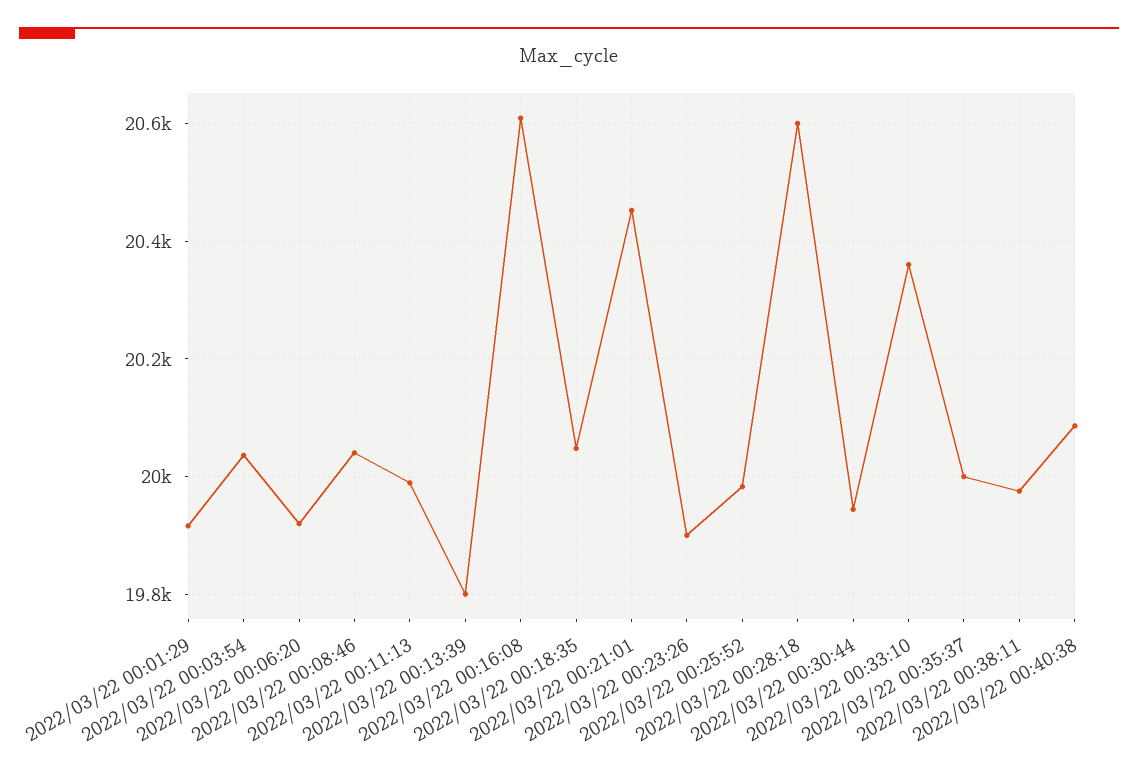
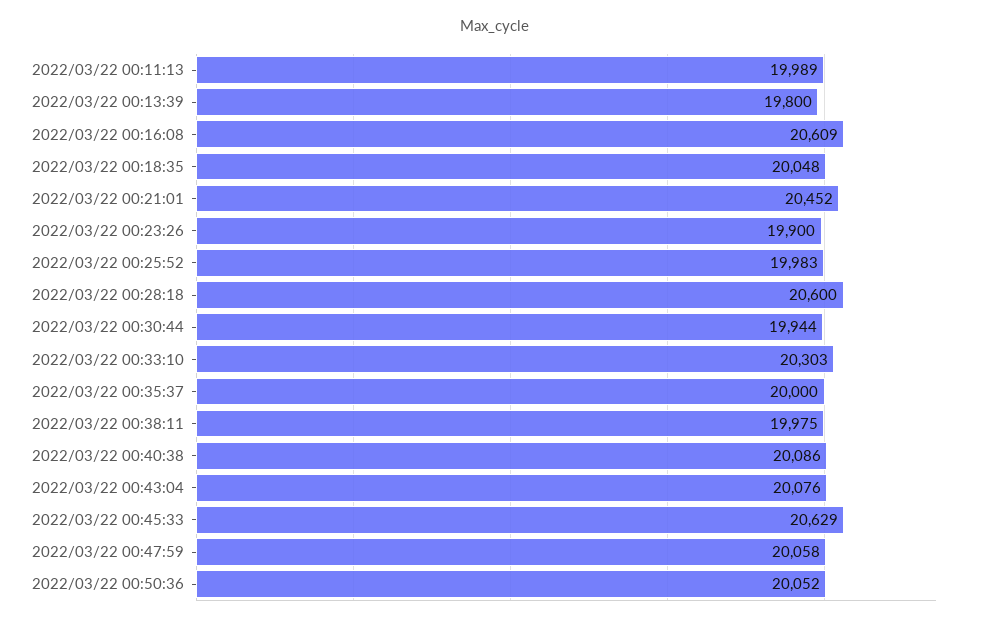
2022/03/22 00:01:29: 19920 -> none
2022/03/22 00:03:54: 20040 -> none
2022/03/22 00:06:20: 19920 -> none
2022/03/22 00:08:46: 20040 -> none
2022/03/22 00:33:10: 20360 -> 20303
2022/03/22 00:43:04: none -> 20076
2022/03/22 00:45:33: none -> 20629
2022/03/22 00:47:59: none -> 20058
2022/03/22 00:50:36: none -> 20052

